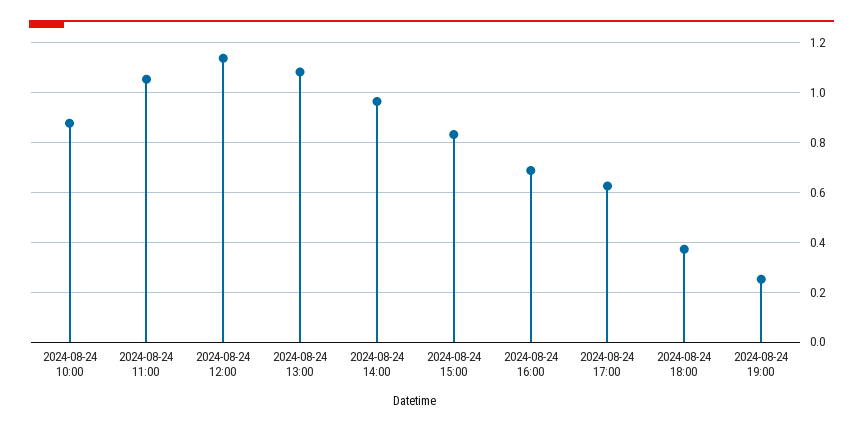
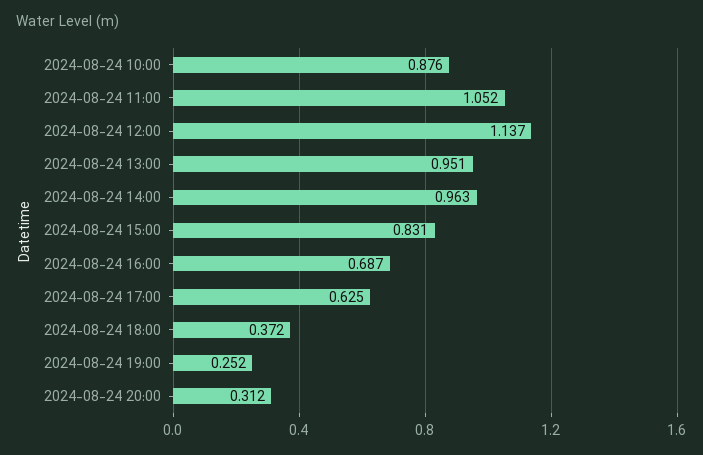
2024-08-24 13:00: 1.075 -> 0.951
2024-08-24 20:00: none -> 0.312

